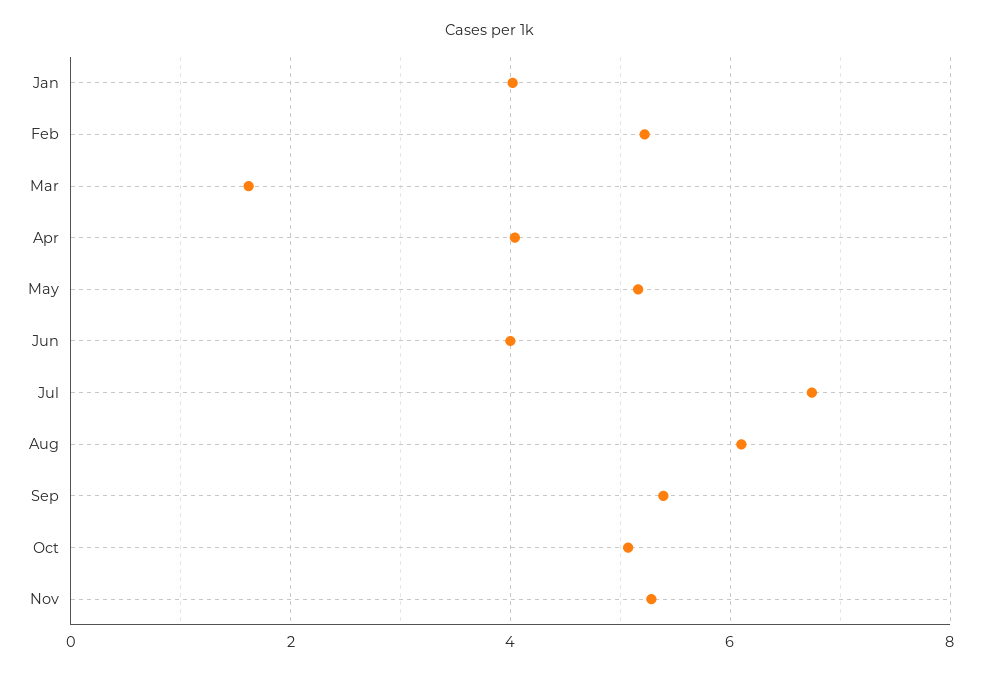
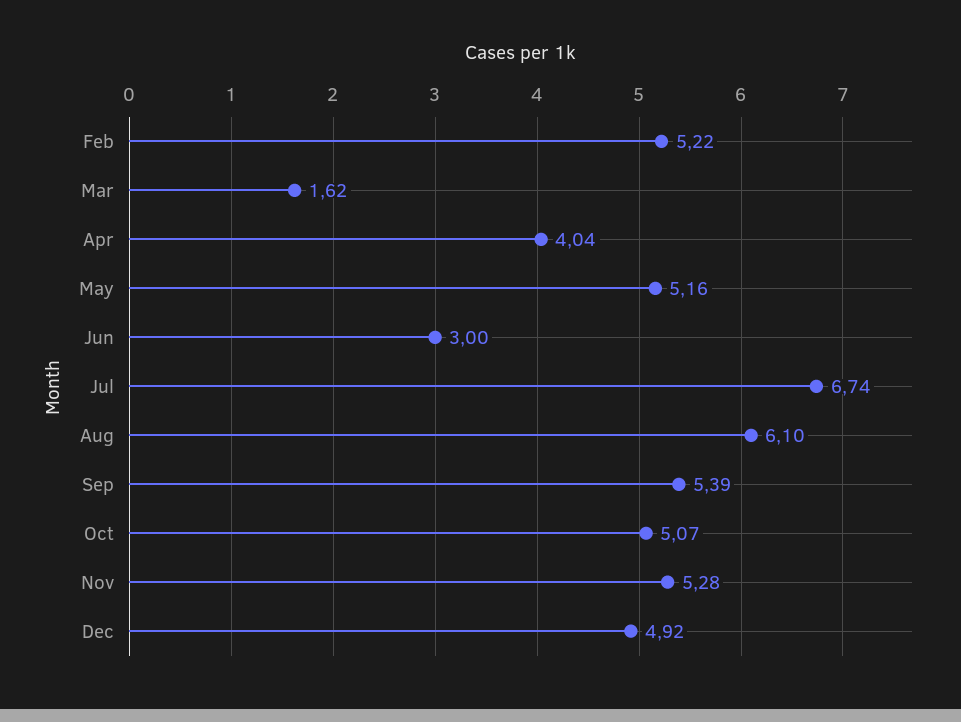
Jan: 4 -> none
Jun: 4 -> 3
Dec: none -> 4.92

